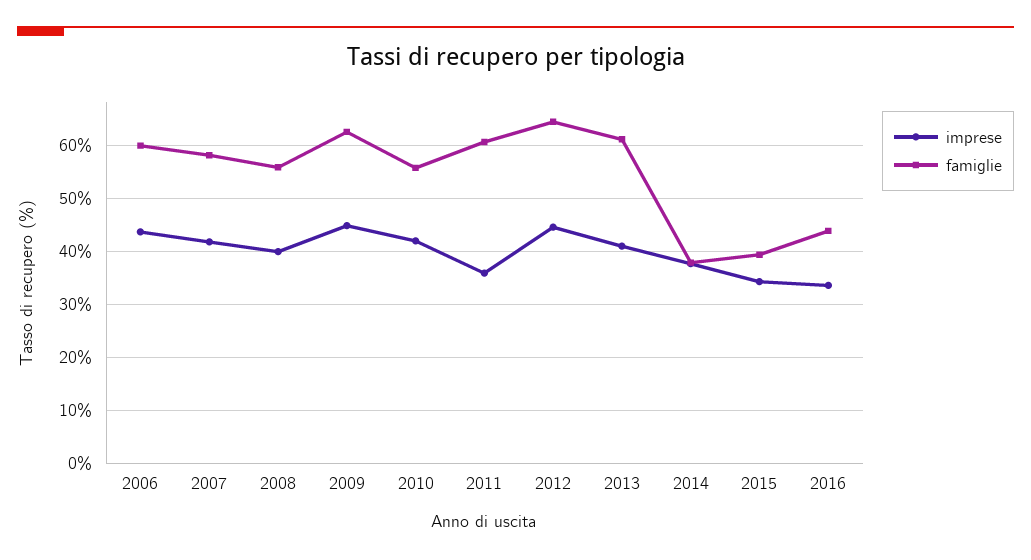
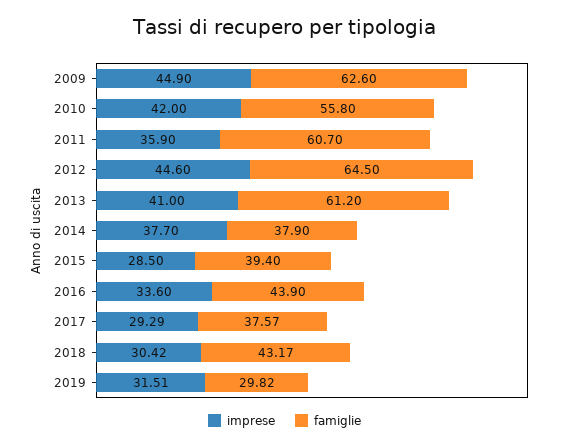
imprese, 2006: 44 -> none
famiglie, 2006: 60 -> none
imprese, 2007: 42 -> none
famiglie, 2007: 58 -> none
imprese, 2008: 40 -> none
famiglie, 2008: 56 -> none
imprese, 2015: 34 -> 28.5
imprese, 2017: none -> 29.29
famiglie, 2017: none -> 37.57
imprese, 2018: none -> 30.42
famiglie, 2018: none -> 43.17
imprese, 2019: none -> 31.51
famiglie, 2019: none -> 29.82

